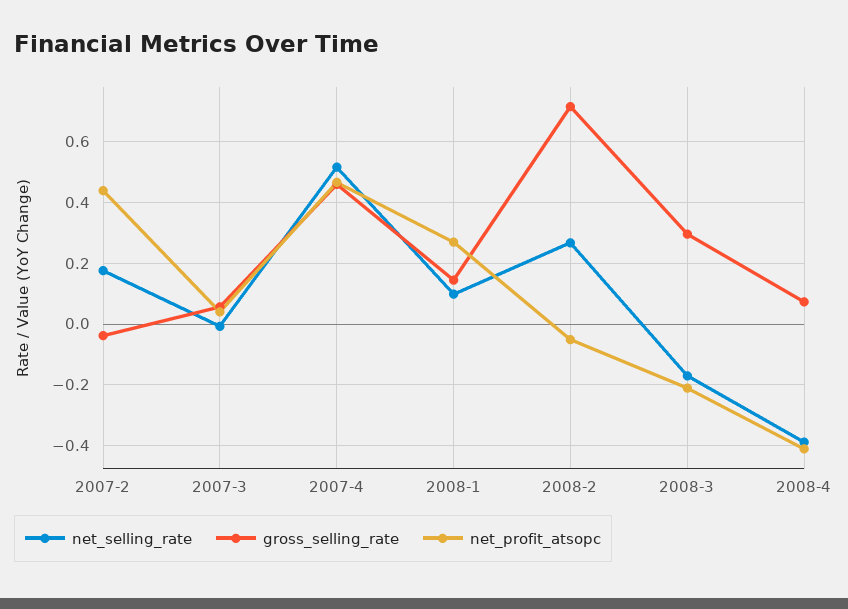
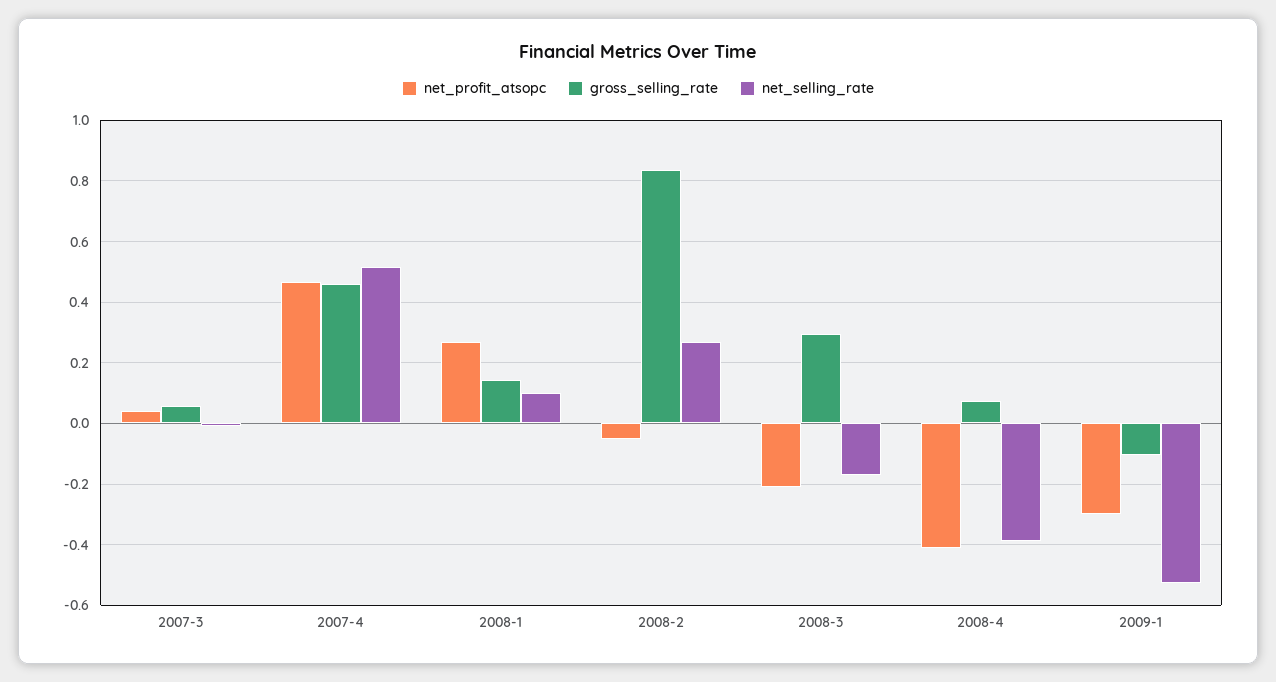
net_selling_rate, 2007-2: 0.18 -> none
gross_selling_rate, 2007-2: -0.04 -> none
net_profit_atsopc, 2007-2: 0.44 -> none
gross_selling_rate, 2008-2: 0.72 -> 0.84
net_profit_atsopc, 2009-1: none -> -0.3
gross_selling_rate, 2009-1: none -> -0.1
net_selling_rate, 2009-1: none -> -0.52

